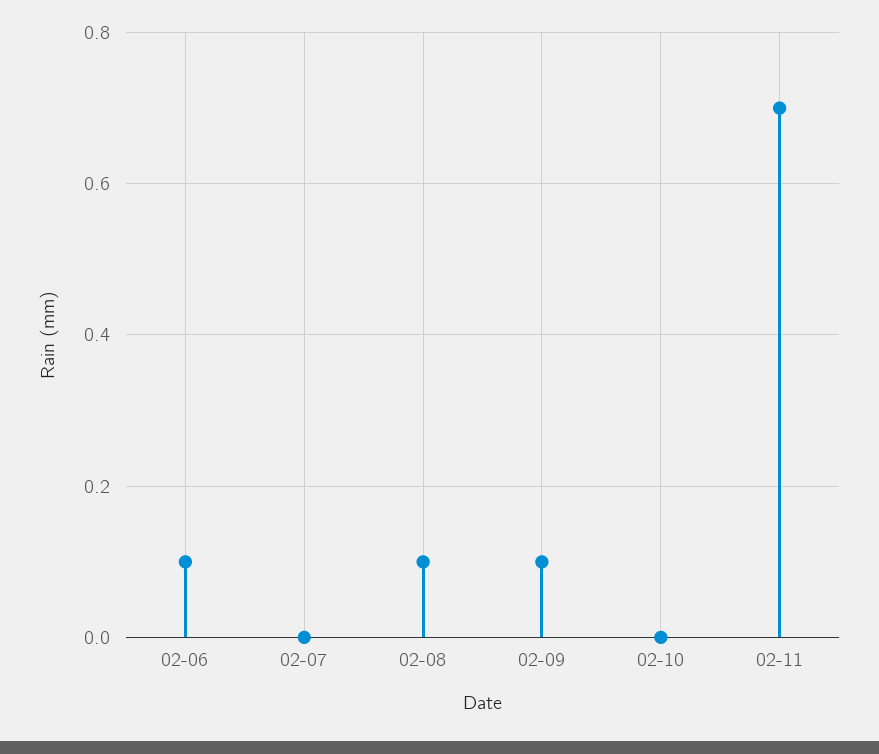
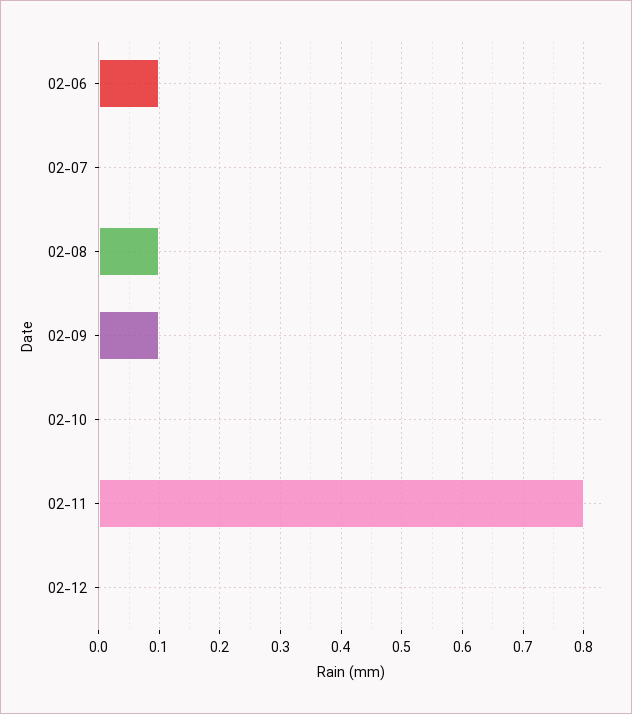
02-11: 0.7 -> 0.8
02-12: none -> 0

